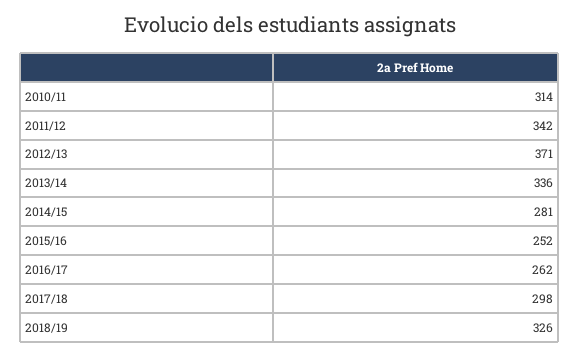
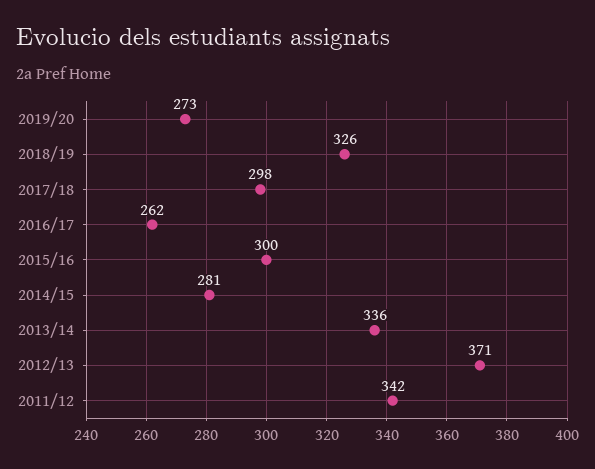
2010/11: 314 -> none
2015/16: 252 -> 300
2019/20: none -> 273

